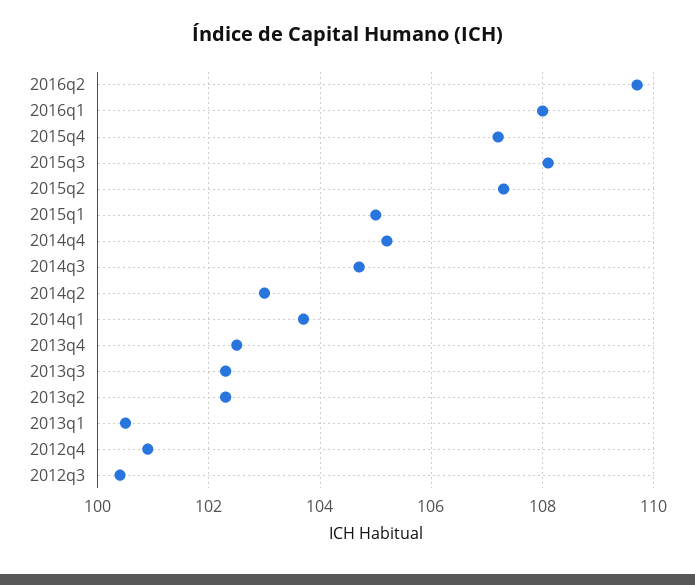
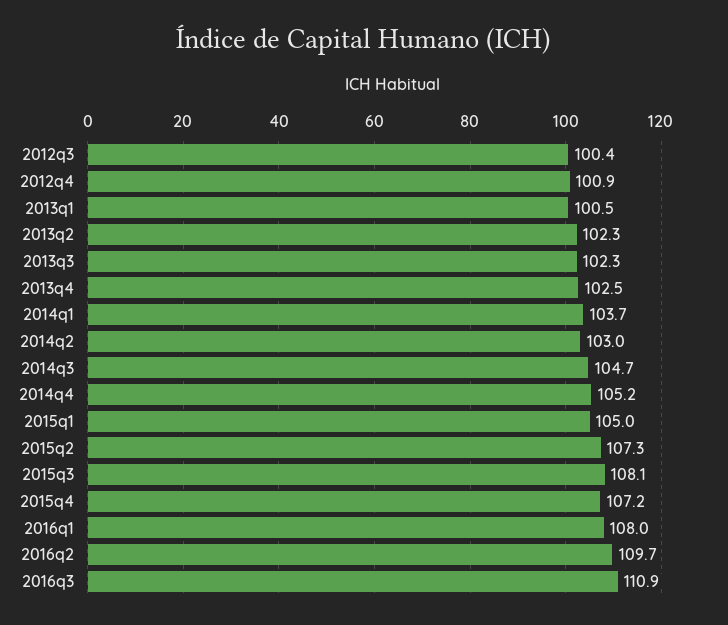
2016q3: none -> 110.9

